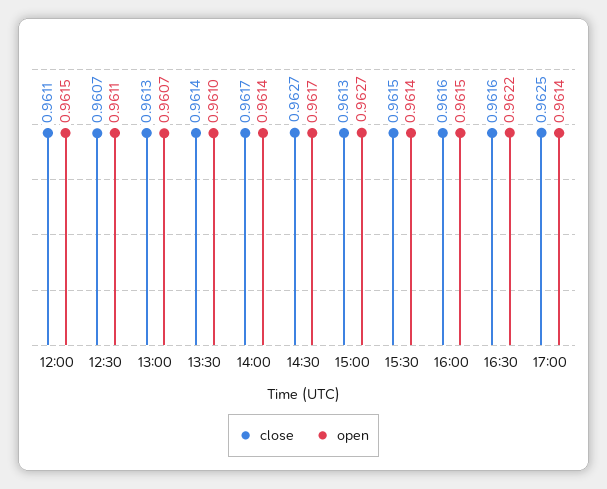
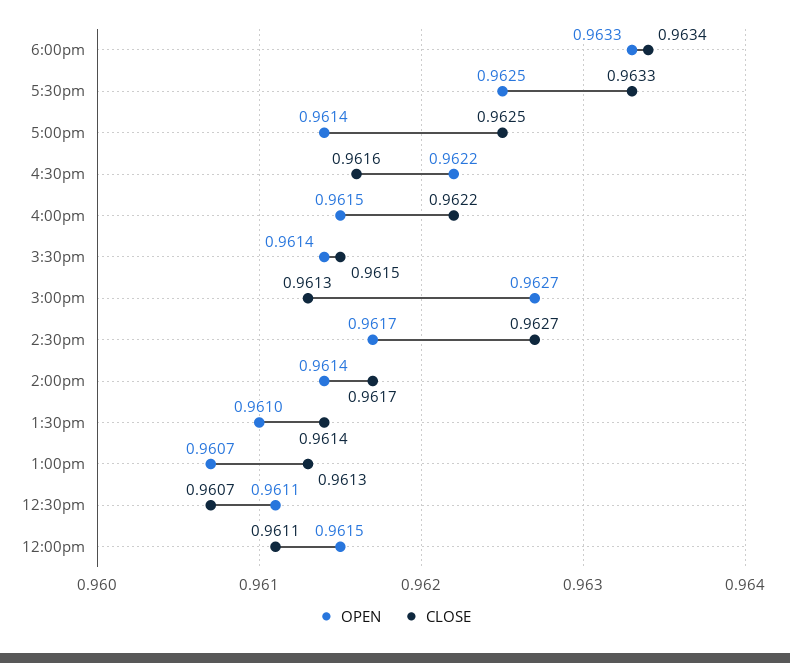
close, 16:00: 0.9616 -> 0.9622
open, 6:00pm: none -> 0.9633
close, 6:00pm: none -> 0.9634
open, 5:30pm: none -> 0.9625
close, 5:30pm: none -> 0.9633

